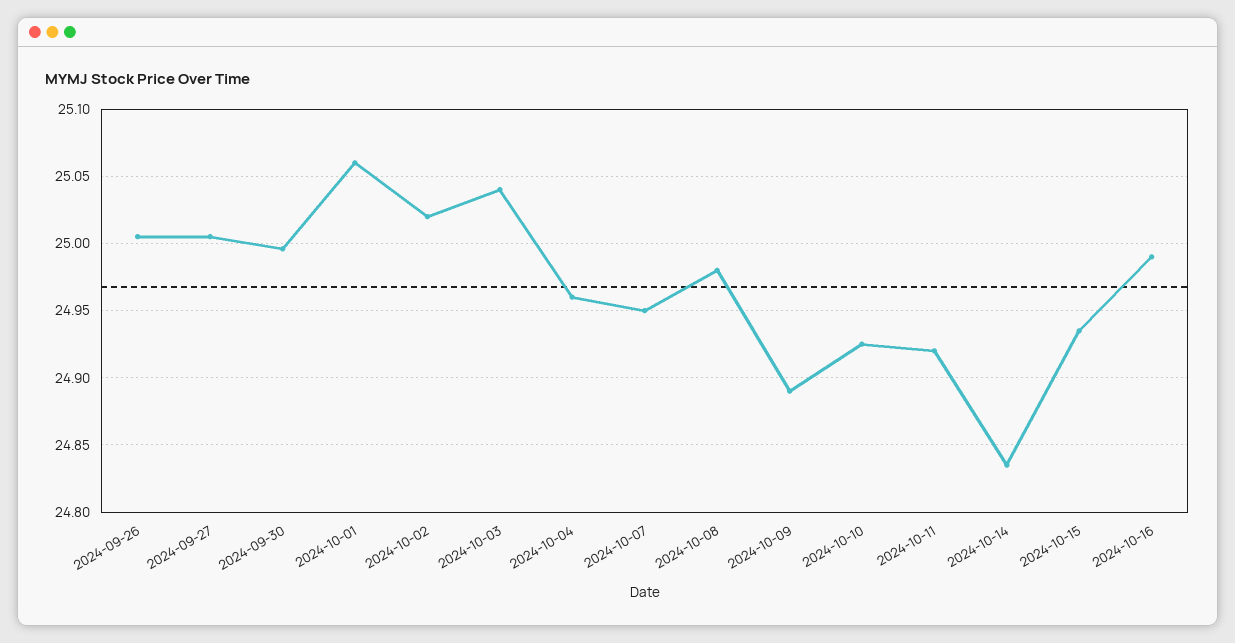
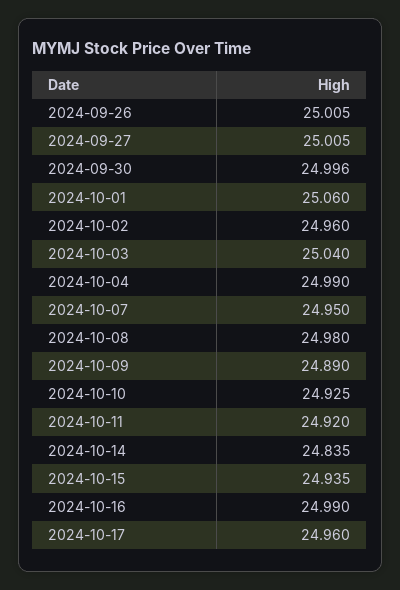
2024-10-02: 25.02 -> 24.96
2024-10-04: 24.96 -> 24.99
2024-10-17: none -> 24.96

